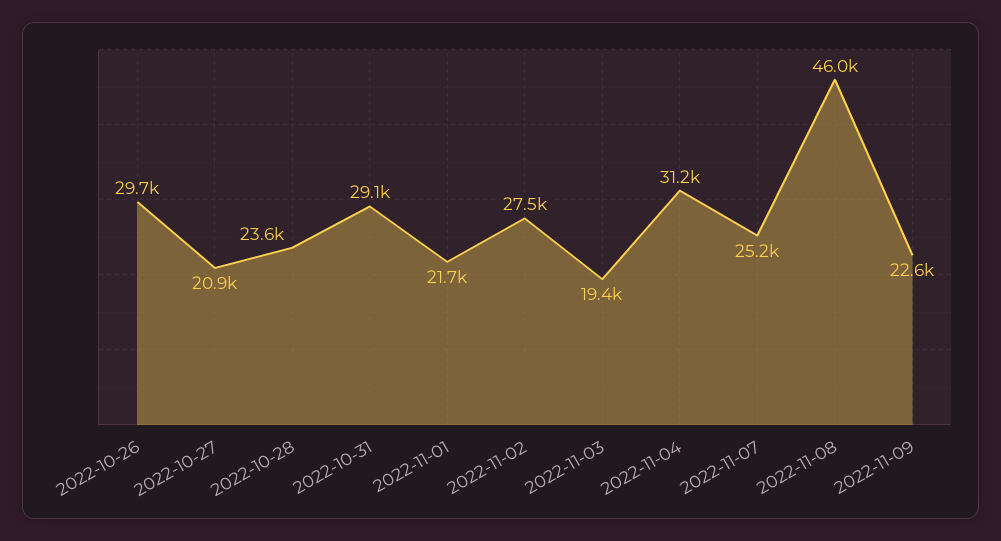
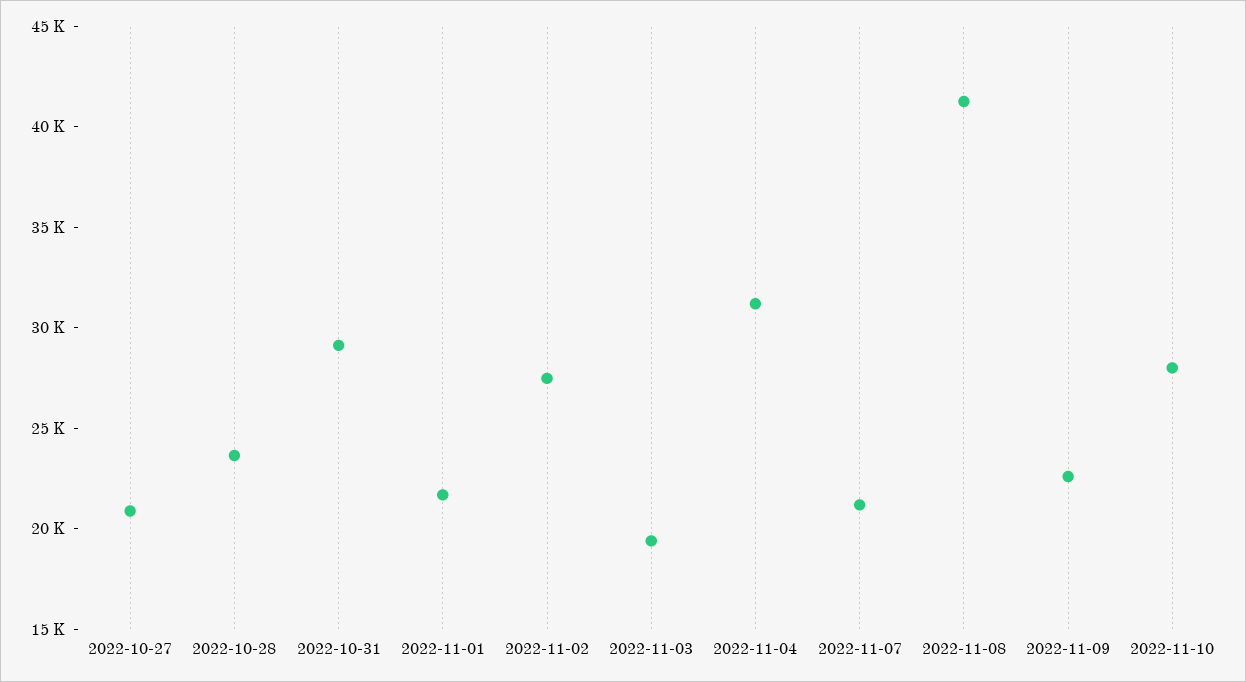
2022-10-26: 29700 -> none
2022-11-07: 25200 -> 21000
2022-11-08: 46000 -> 41000
2022-11-10: none -> 28000

